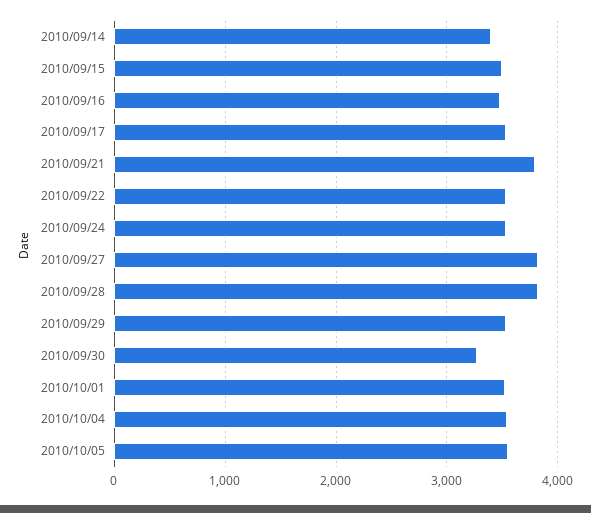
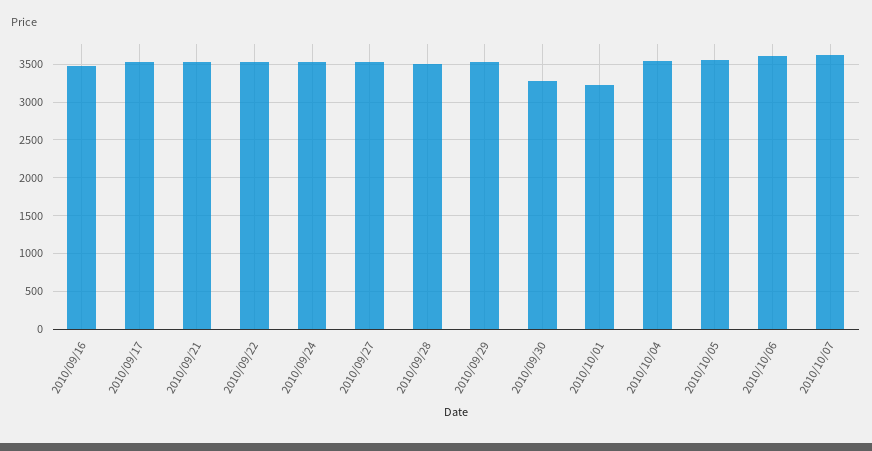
2010/09/14: 3400 -> none
2010/09/15: 3500 -> none
2010/09/21: 3800 -> 3500
2010/09/27: 3800 -> 3500
2010/09/28: 3800 -> 3500
2010/10/01: 3500 -> 3200
2010/10/06: none -> 3600
2010/10/07: none -> 3600

